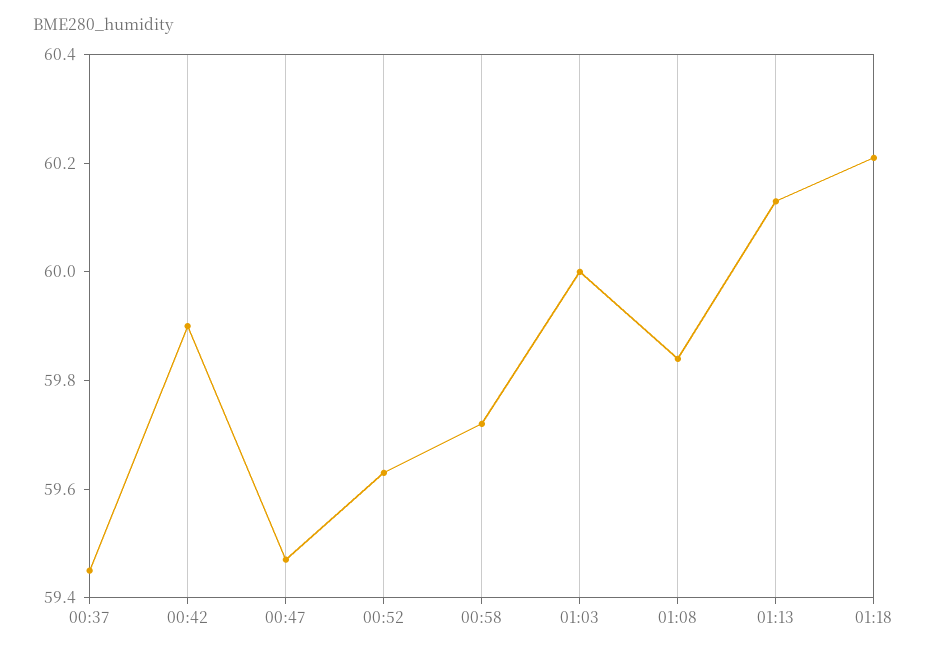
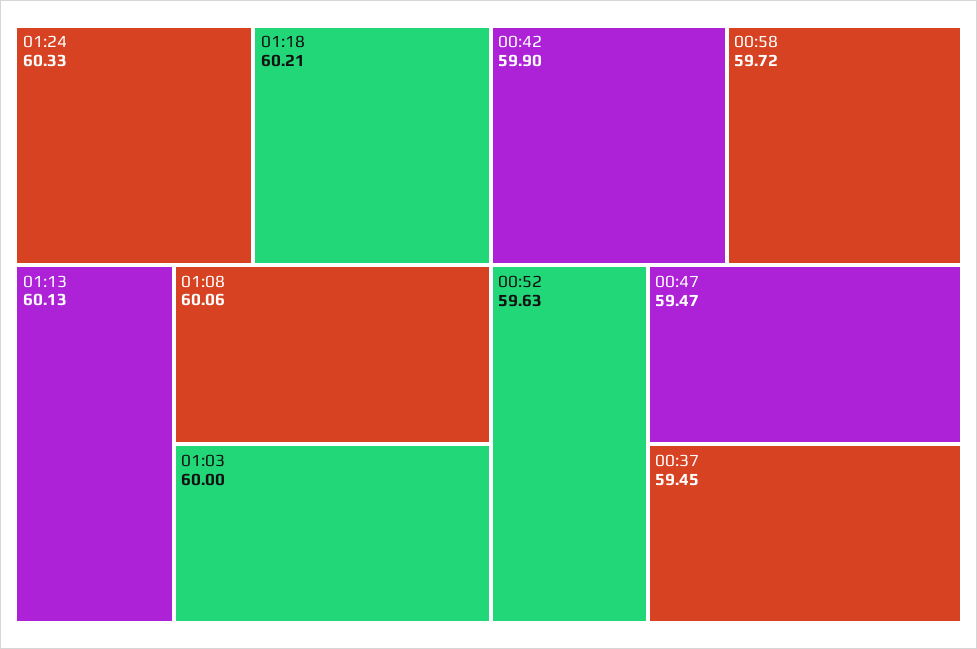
01:08: 59.85 -> 60.06
01:24: none -> 60.33

